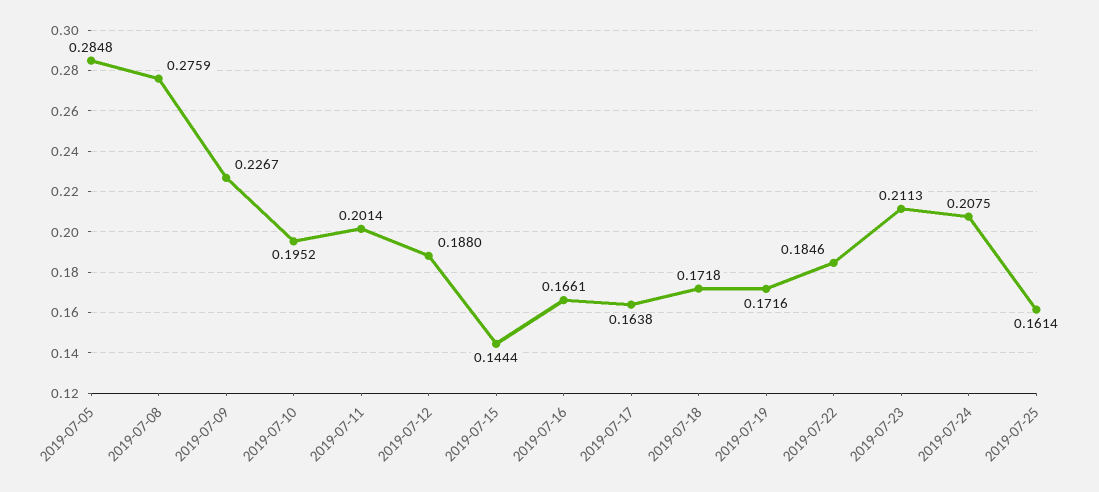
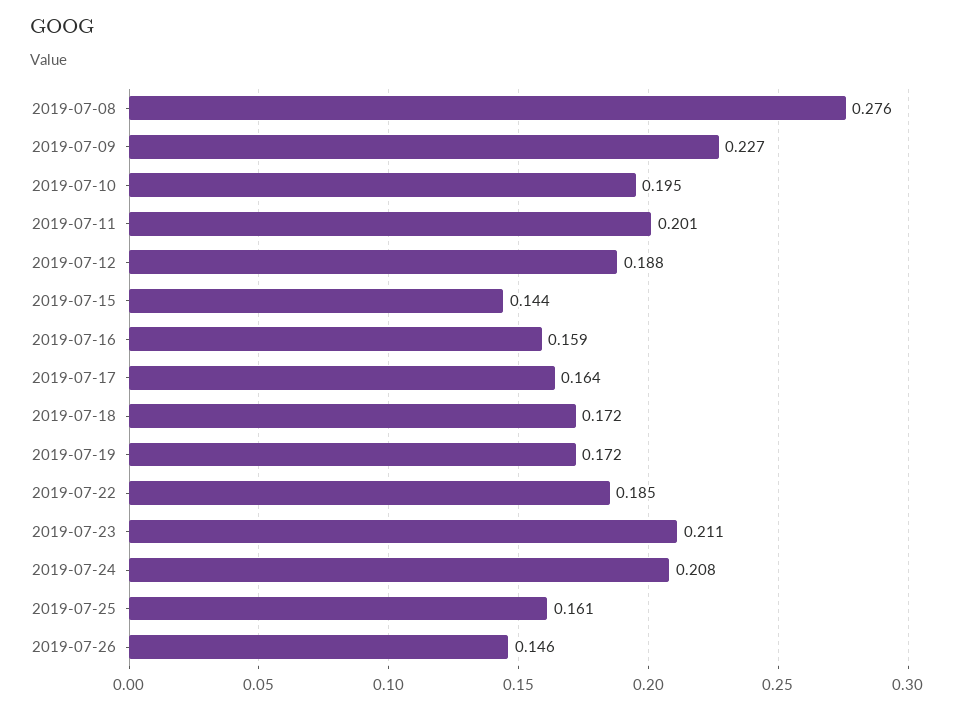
2019-07-05: 0.2848 -> none
2019-07-16: 0.1661 -> 0.159
2019-07-26: none -> 0.146

